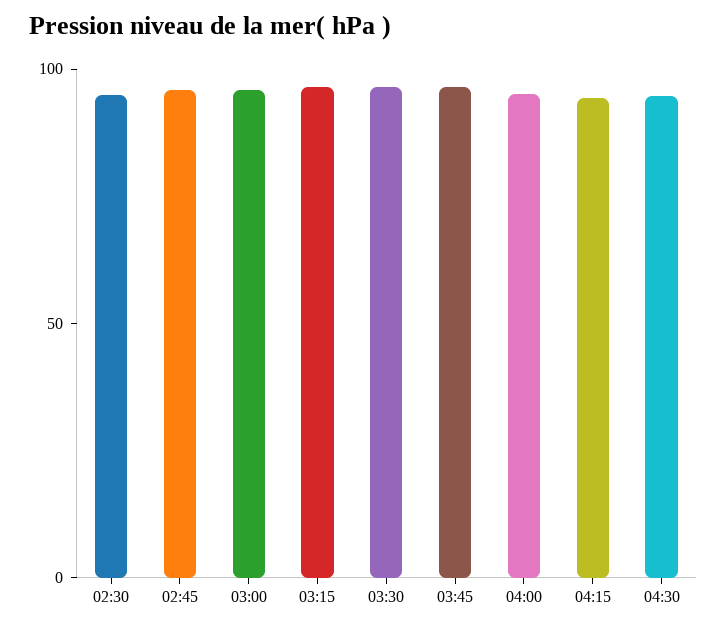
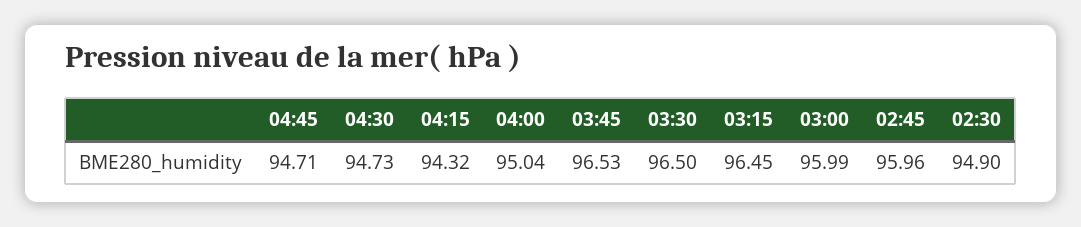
04:45: none -> 94.71

